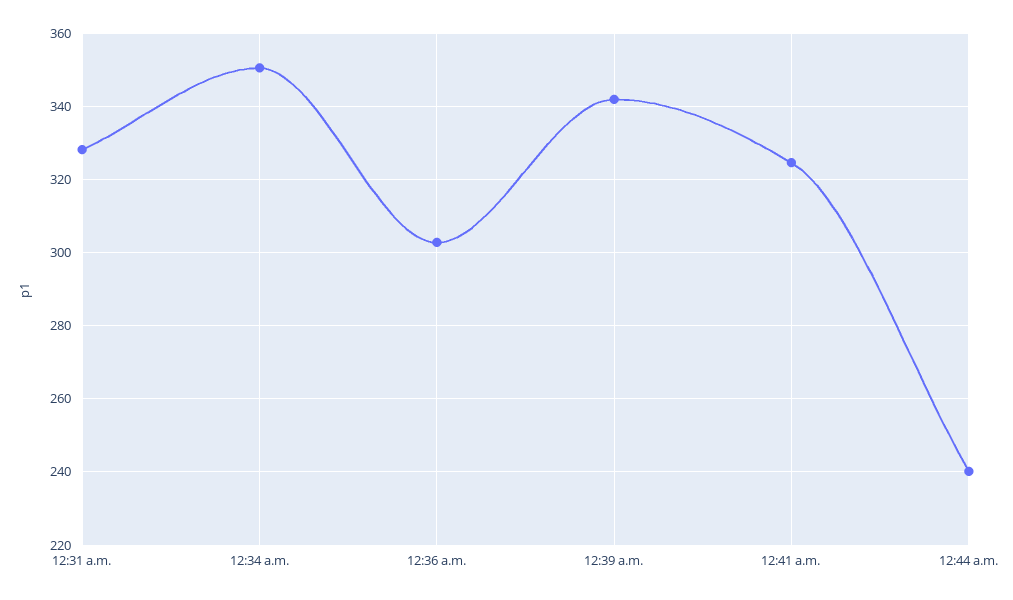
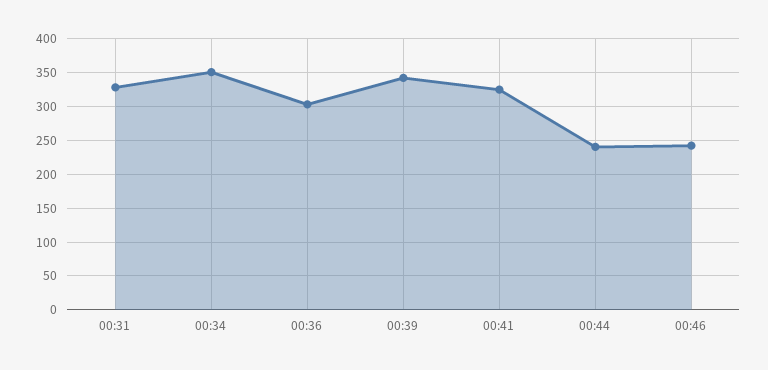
00:46: none -> 240

